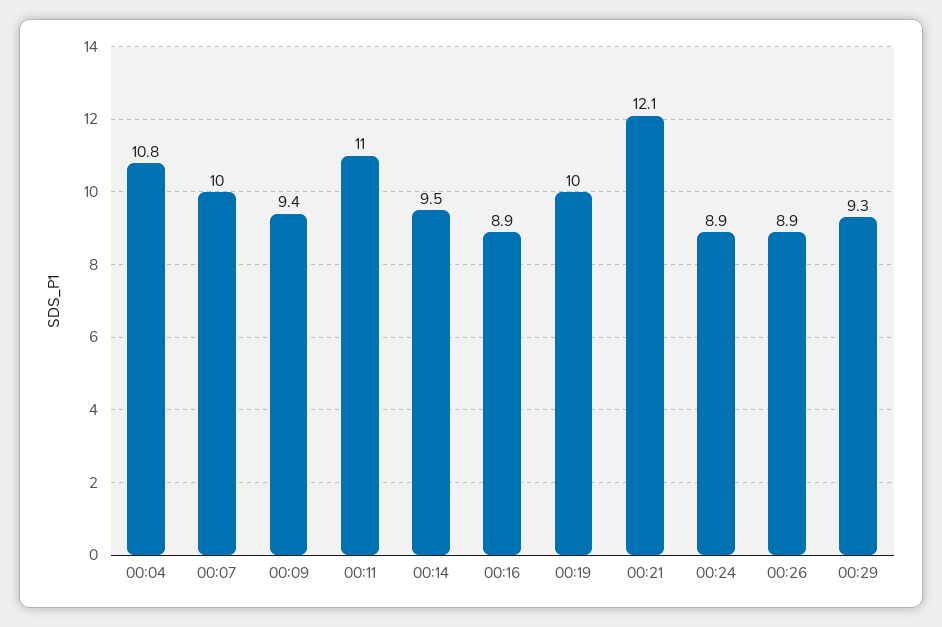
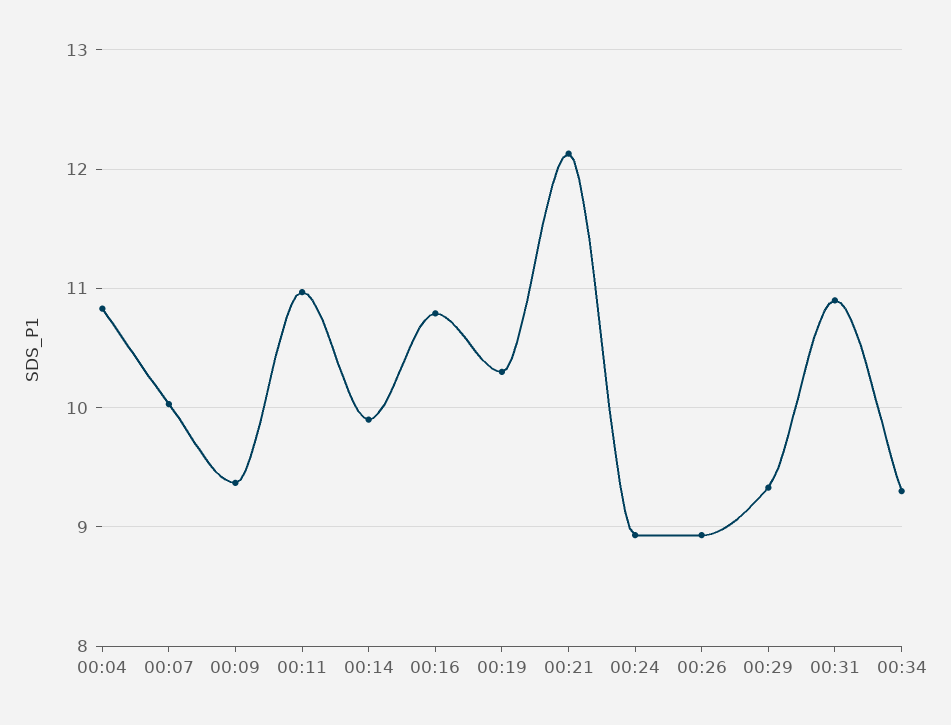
00:14: 9.5 -> 9.9
00:16: 8.9 -> 10.8
00:19: 10 -> 10.3
00:31: none -> 10.9
00:34: none -> 9.3

